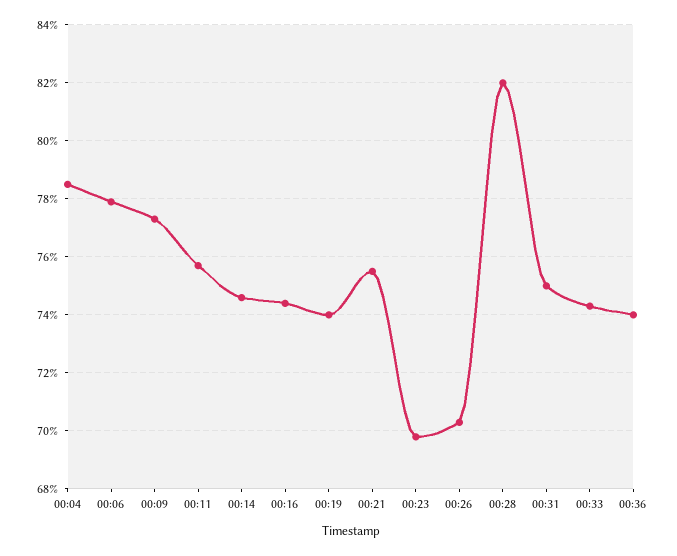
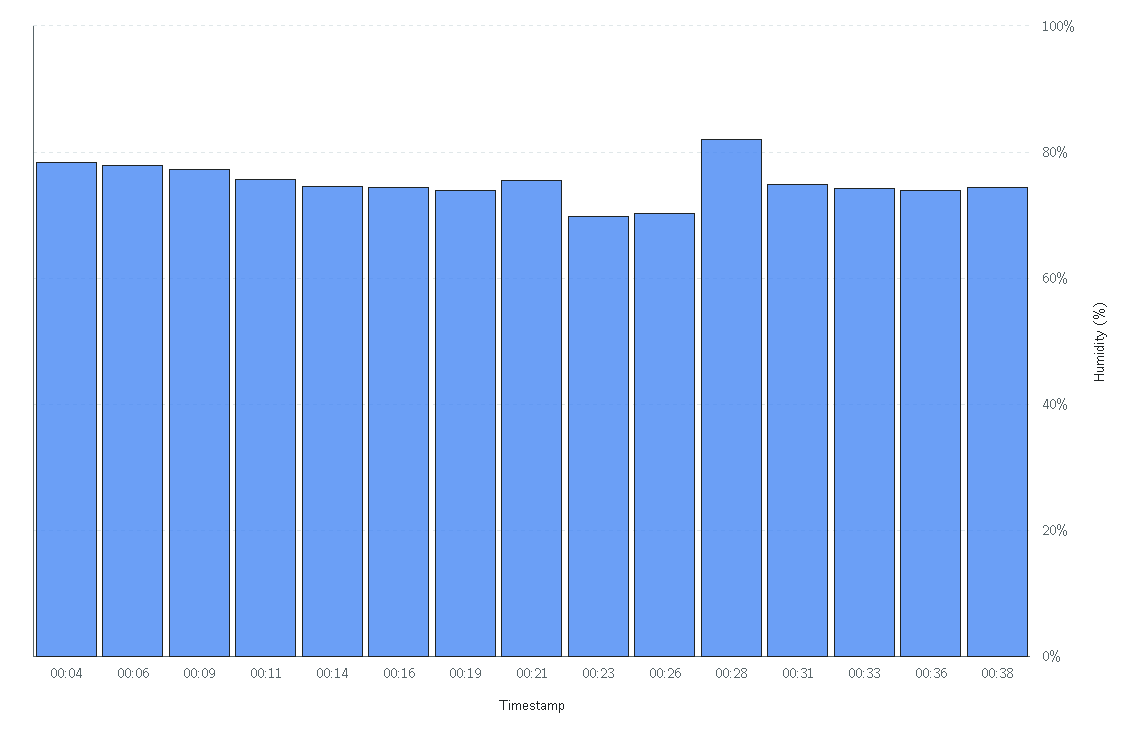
00:38: none -> 74

